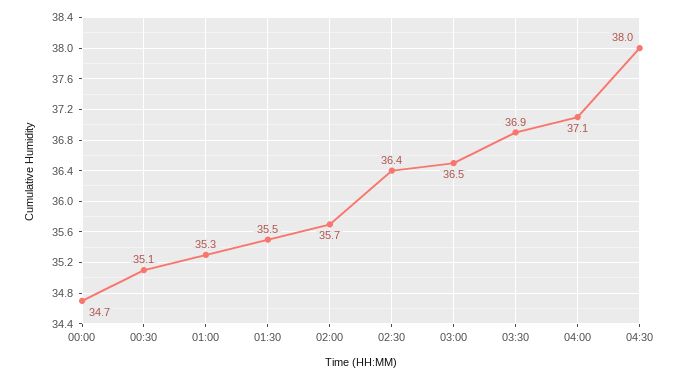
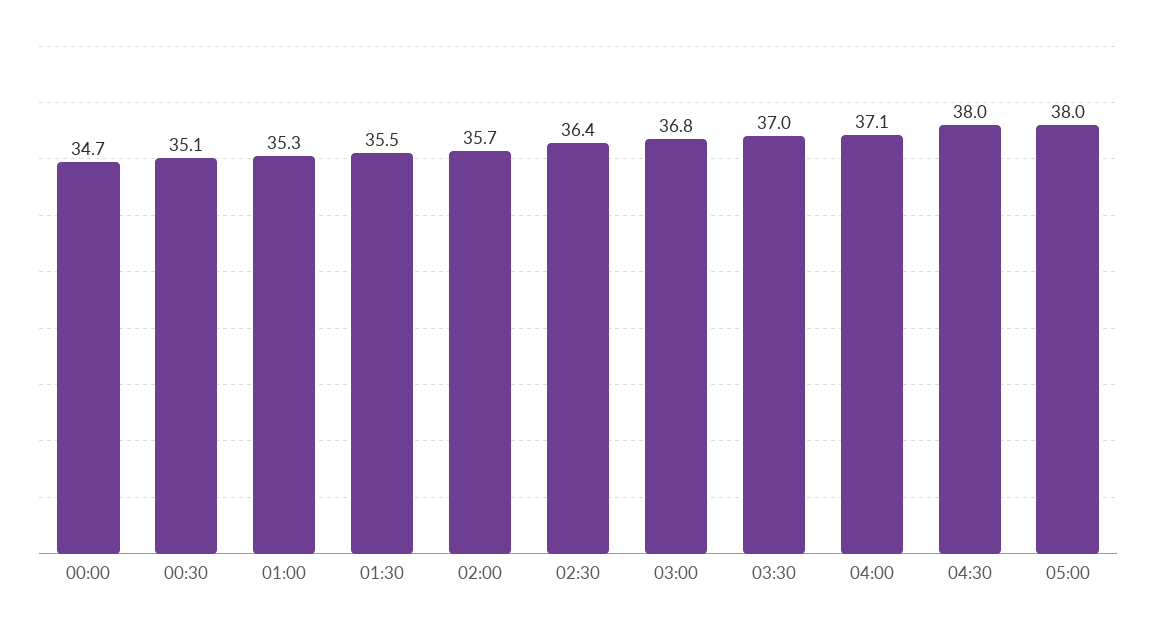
03:00: 36.5 -> 36.8
03:30: 36.9 -> 37
05:00: none -> 38

